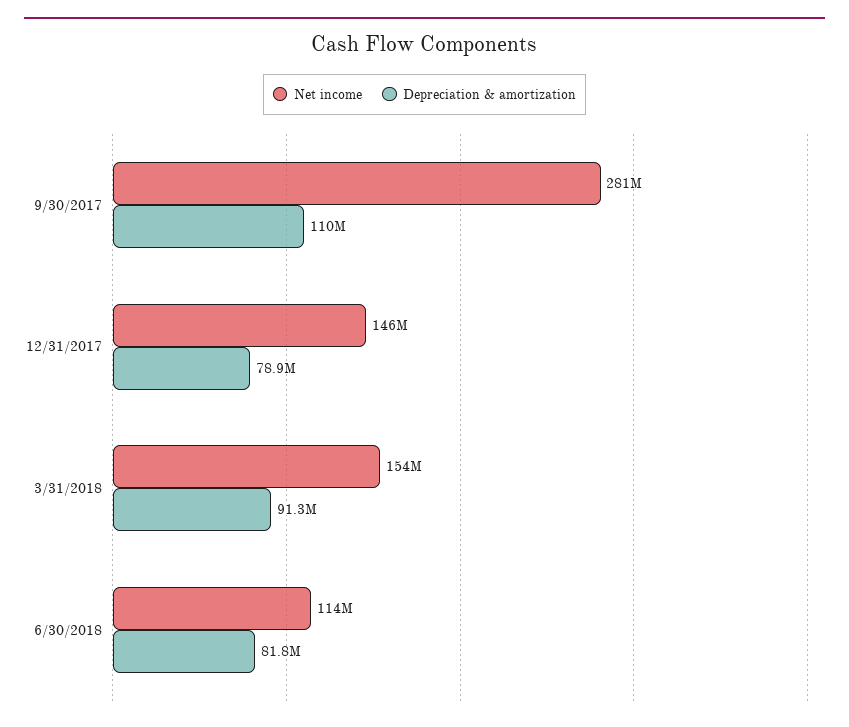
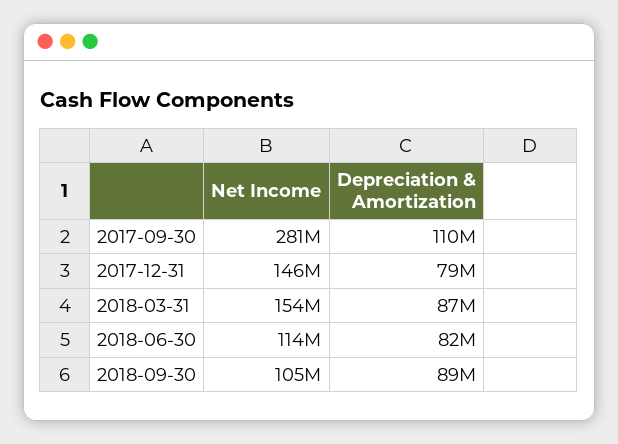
Depreciation & amortization, 3/31/2018: 91300000 -> 87000000
Net income, 2018-09-30: none -> 105000000
Depreciation & amortization, 2018-09-30: none -> 89000000

